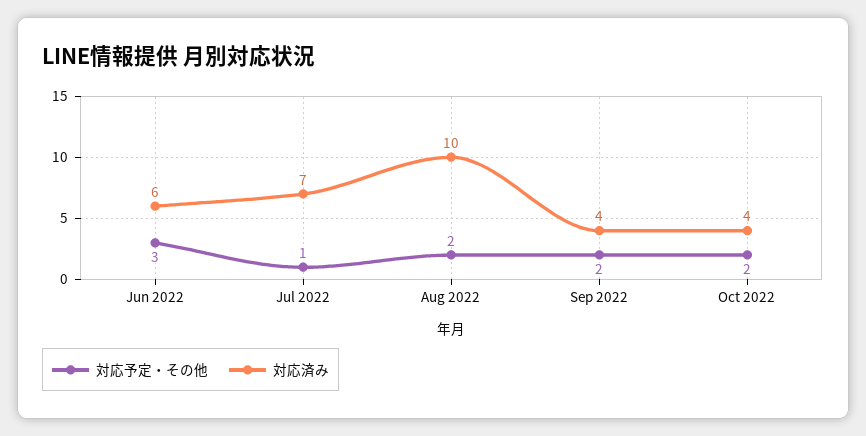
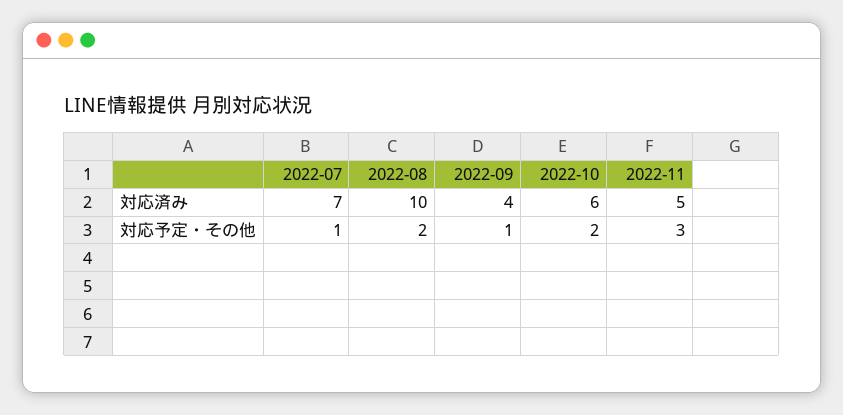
対応予定・その他, Jun 2022: 3 -> none
対応済み, Jun 2022: 6 -> none
対応予定・その他, Sep 2022: 2 -> 1
対応済み, Oct 2022: 4 -> 6
対応済み, 2022-11: none -> 5
対応予定・その他, 2022-11: none -> 3

